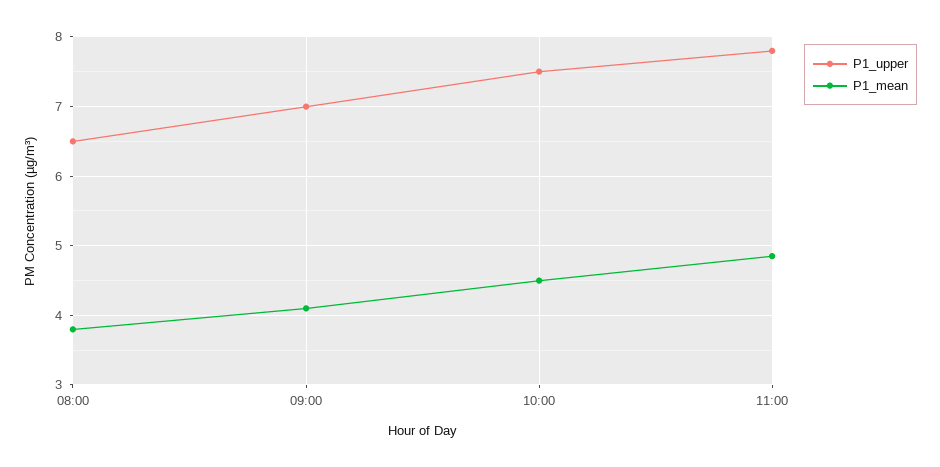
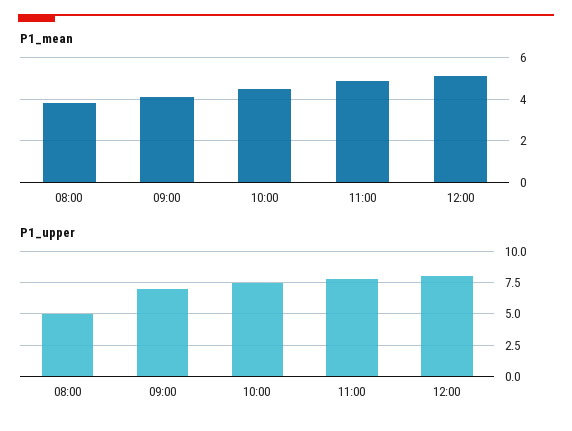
P1_upper, 08:00: 6.5 -> 5
P1_mean, 12:00: none -> 5
P1_upper, 12:00: none -> 8

